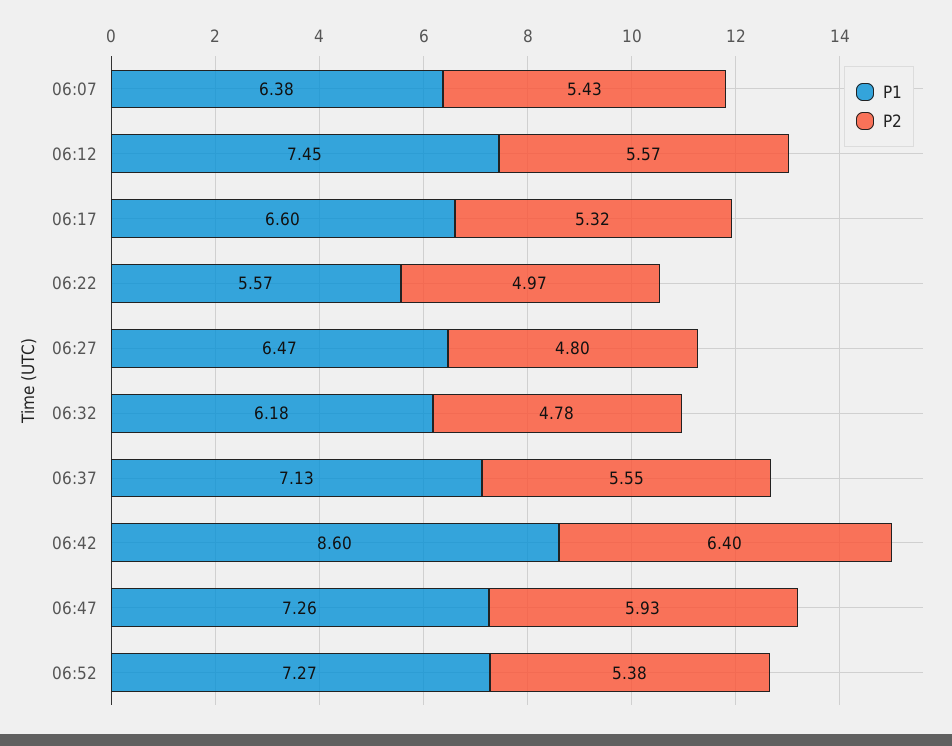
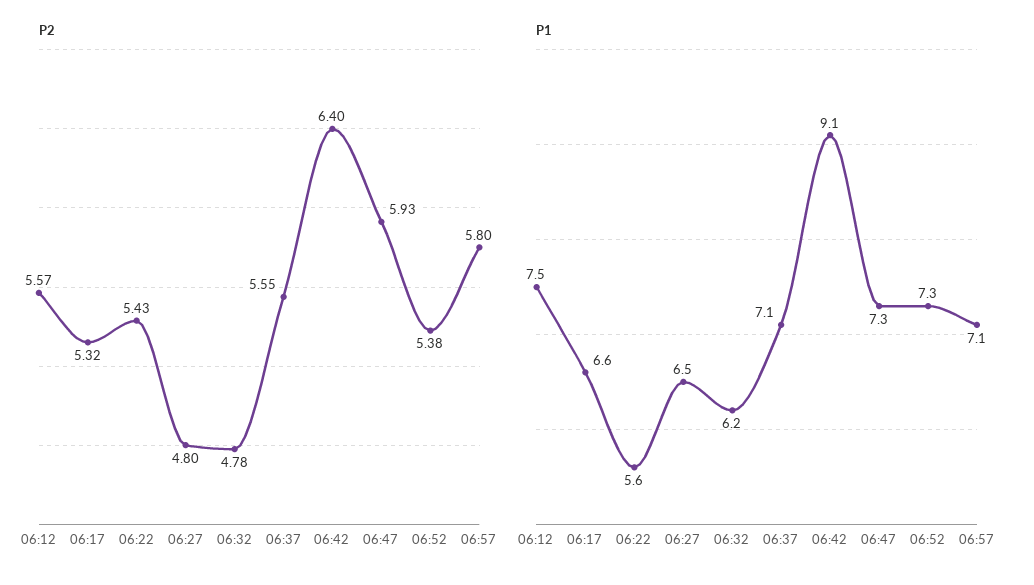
P1, 06:07: 6.38 -> none
P2, 06:07: 5.43 -> none
P2, 06:22: 4.97 -> 5.43
P1, 06:42: 8.6 -> 9.1
P2, 06:57: none -> 5.8
P1, 06:57: none -> 7.1

